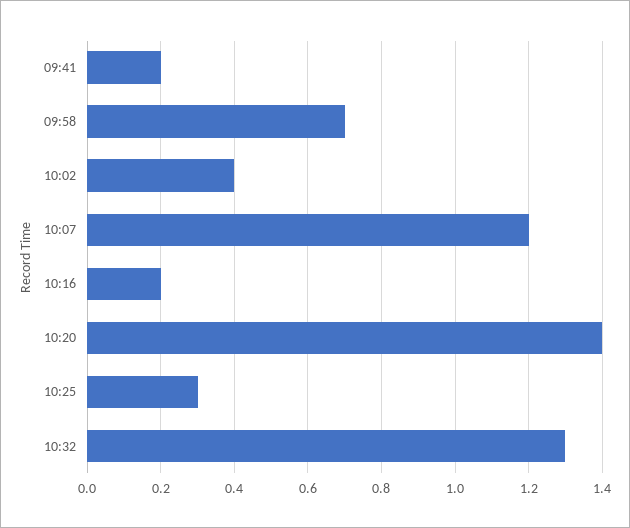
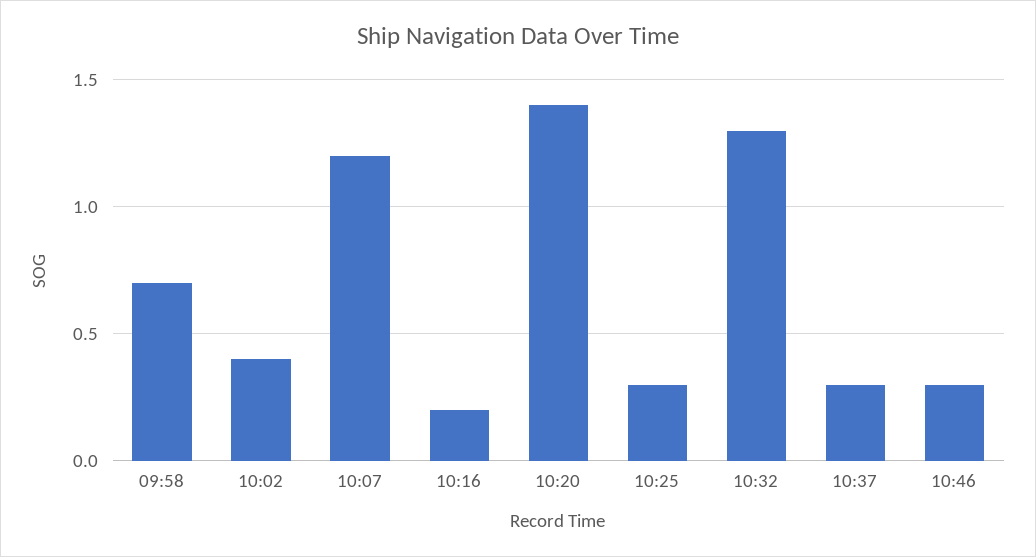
09:41: 0.2 -> none
10:37: none -> 0.3
10:46: none -> 0.3

